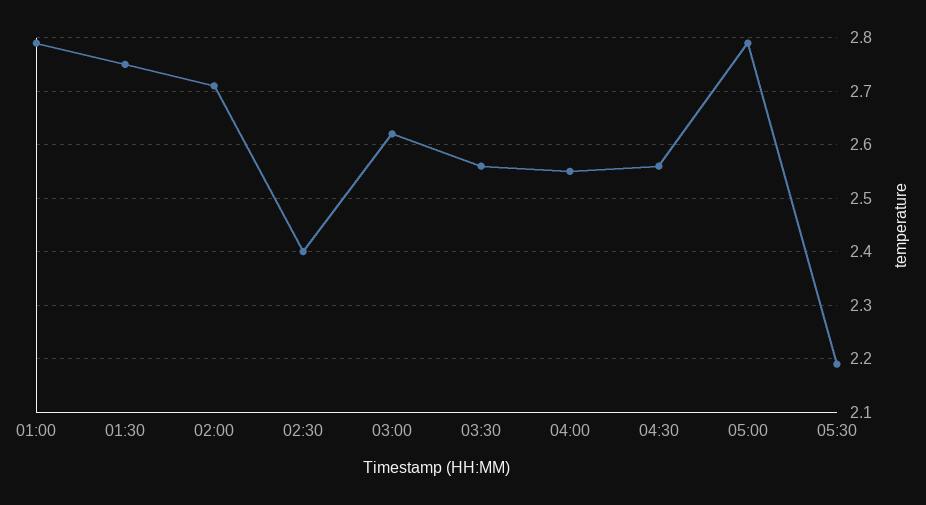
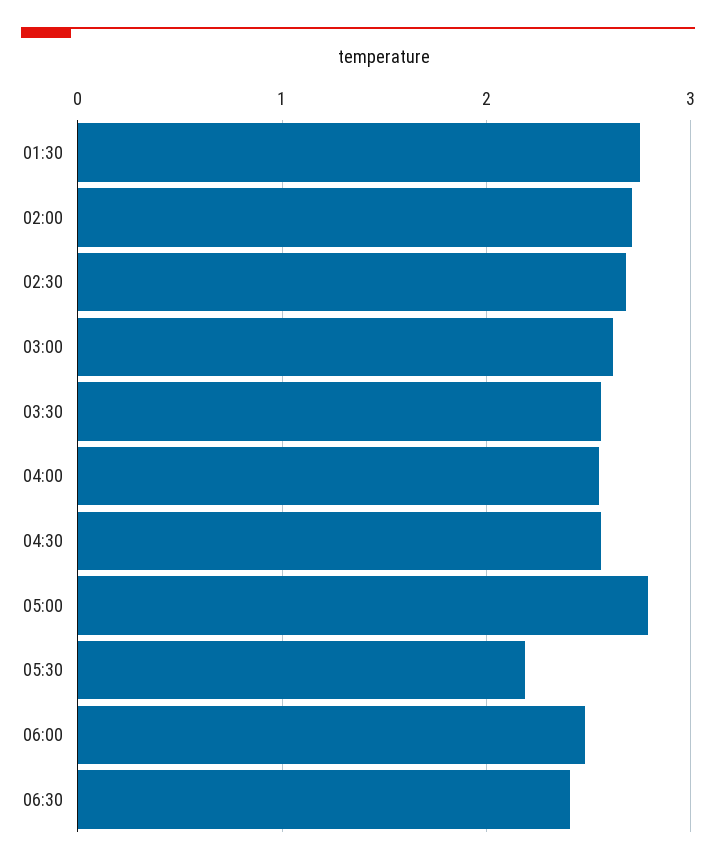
01:00: 2.8 -> none
02:30: 2.4 -> 2.7
06:00: none -> 2.5
06:30: none -> 2.4

